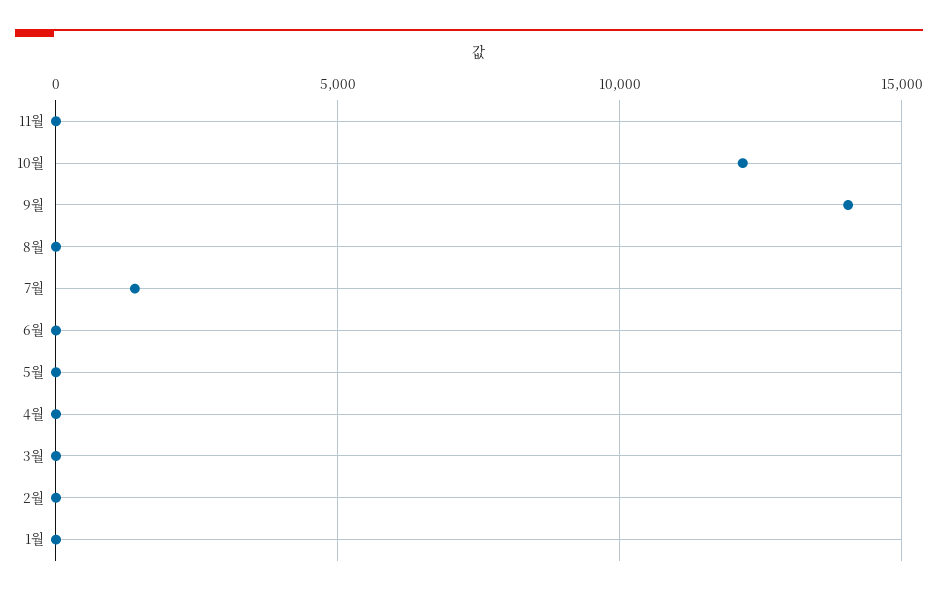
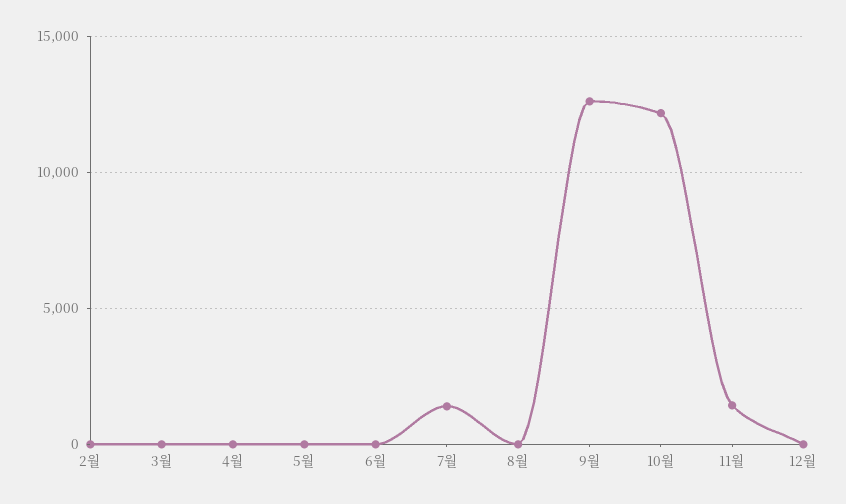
11월: 0 -> 1500
9월: 14000 -> 12500
1월: 0 -> none
12월: none -> 0

